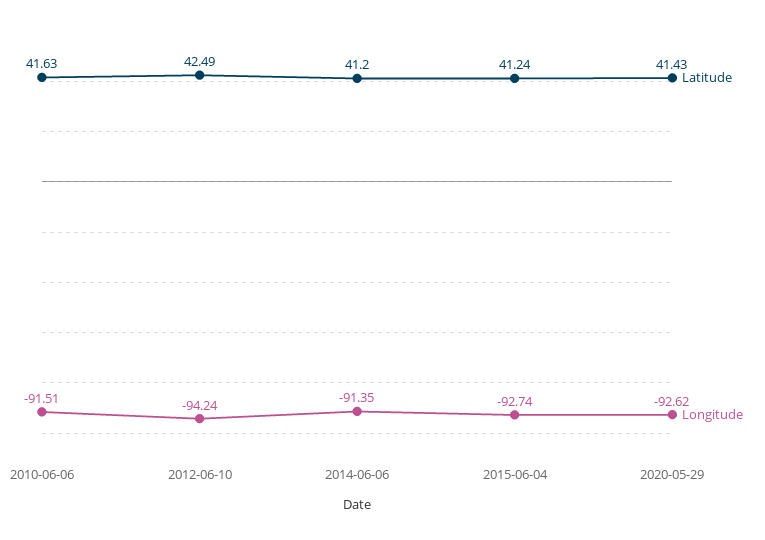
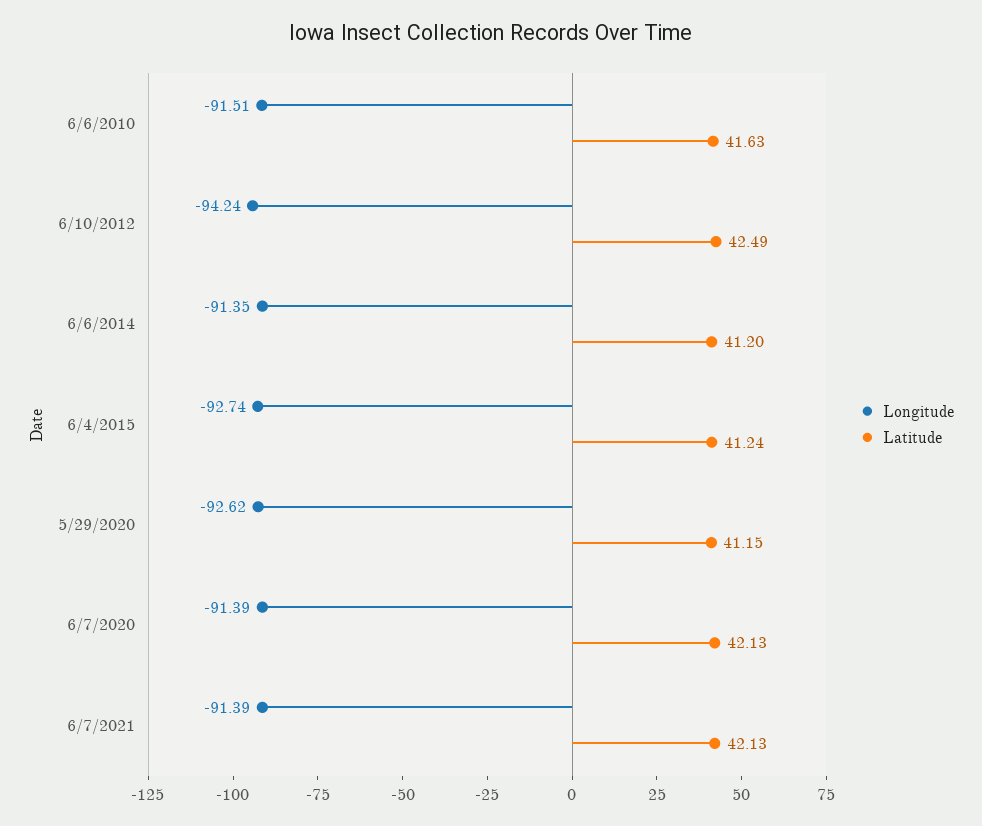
Latitude, 2020-05-29: 41.43 -> 41.15
Longitude, 6/7/2020: none -> -91.39
Latitude, 6/7/2020: none -> 42.13
Longitude, 6/7/2021: none -> -91.39
Latitude, 6/7/2021: none -> 42.13

